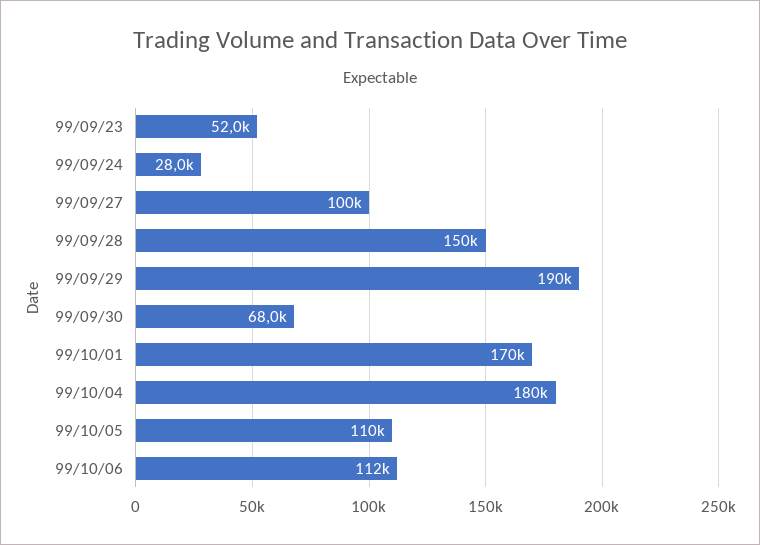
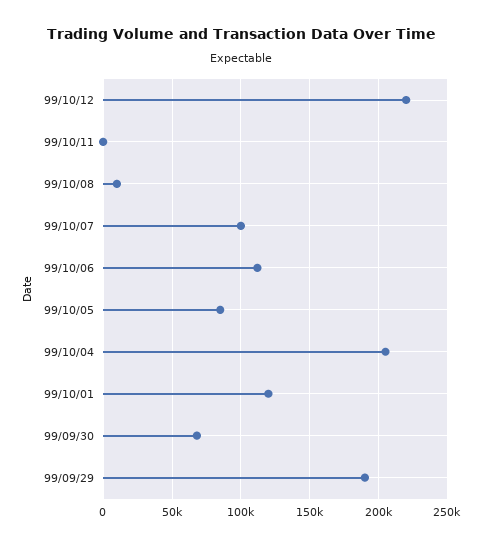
99/09/23: 52000 -> none
99/09/24: 28000 -> none
99/09/27: 100000 -> none
99/09/28: 150000 -> none
99/10/01: 170000 -> 120000
99/10/04: 180000 -> 205000
99/10/05: 110000 -> 85000
99/10/12: none -> 220000
99/10/11: none -> 0
99/10/08: none -> 10000
99/10/07: none -> 100000

